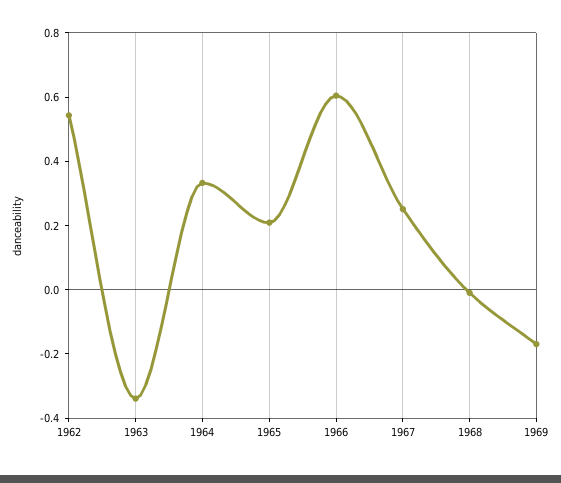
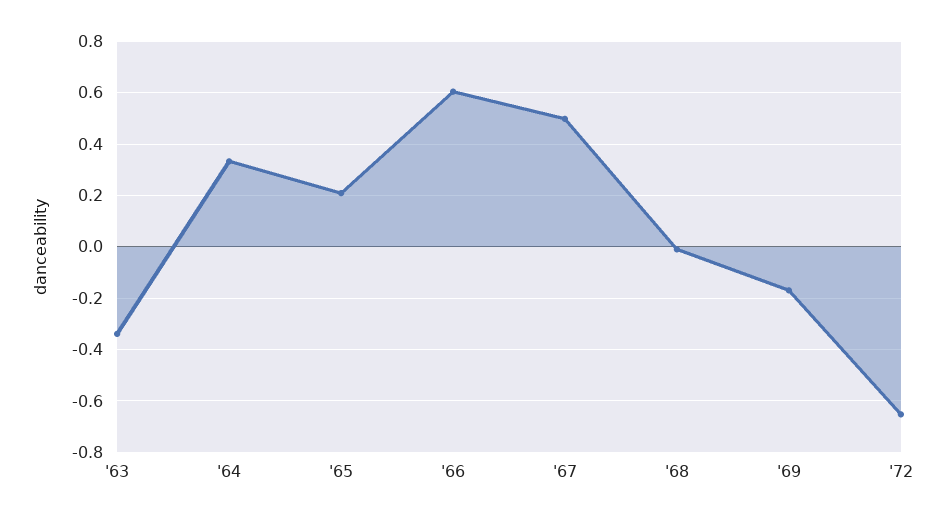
1962: 0.55 -> none
1967: 0.25 -> 0.5
'72: none -> -0.65

